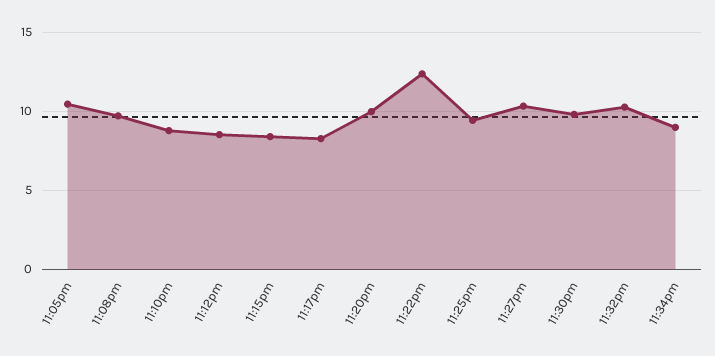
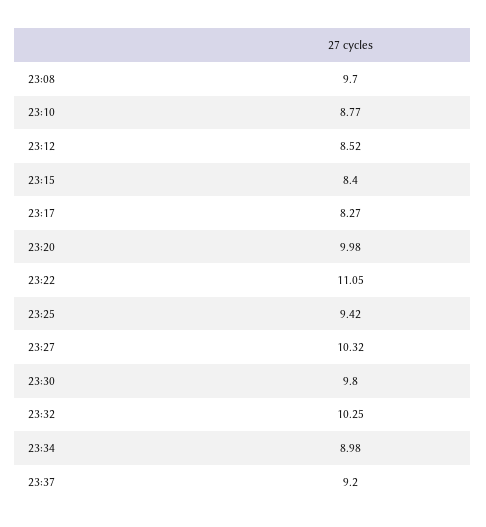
11:05pm: 10.5 -> none
11:22pm: 12.5 -> 11.05
23:37: none -> 9.2

